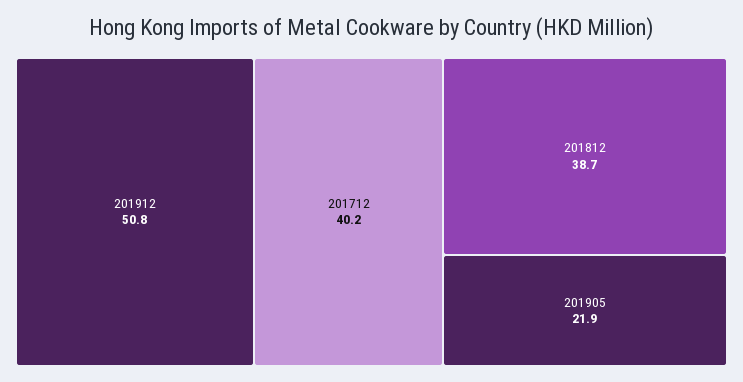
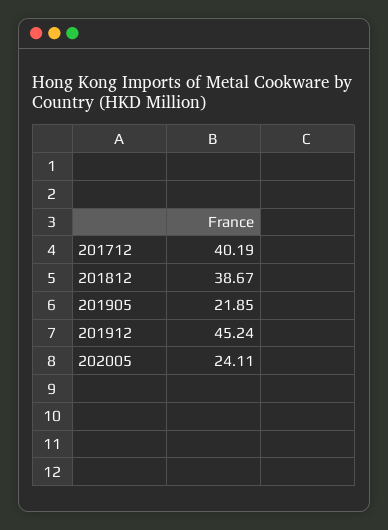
201912: 50.8 -> 45.24
202005: none -> 24.11

